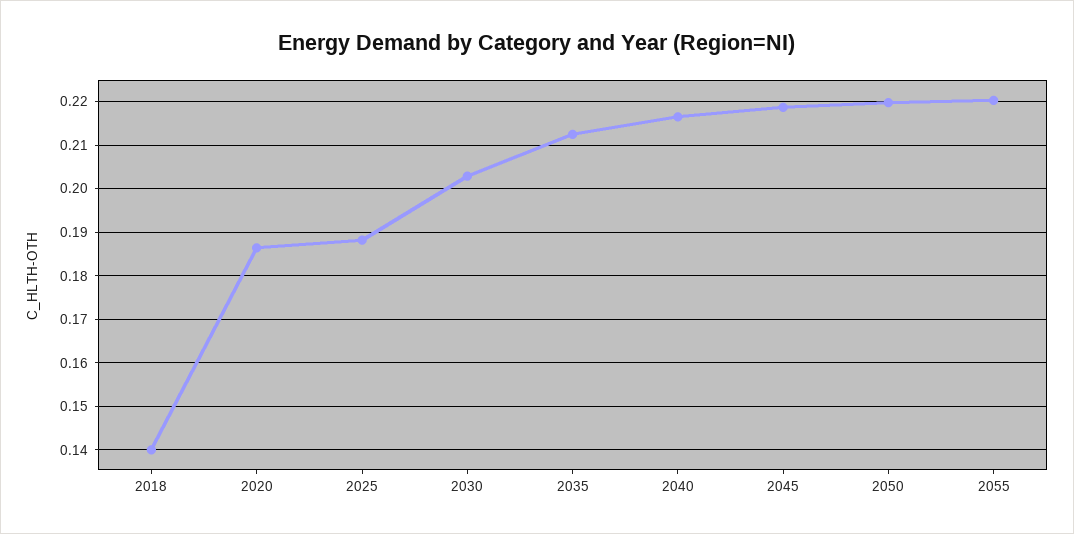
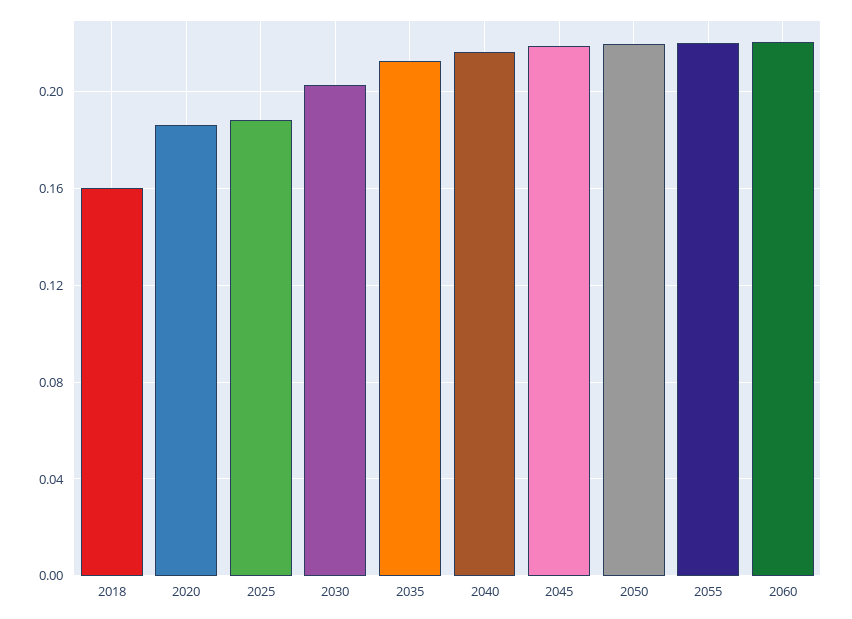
2018: 0.14 -> 0.16
2060: none -> 0.22

